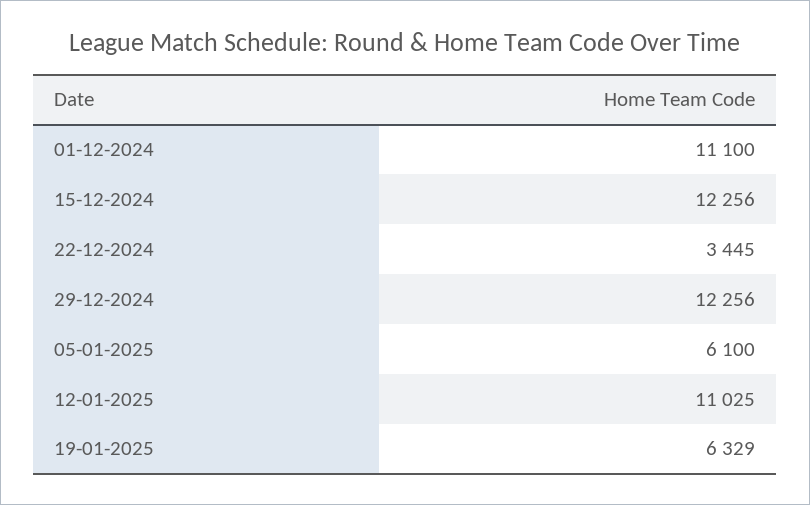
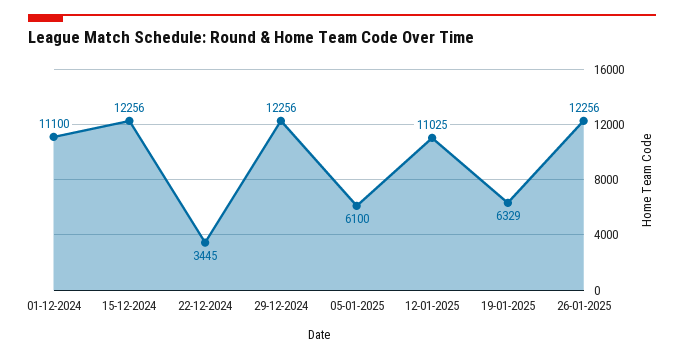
26-01-2025: none -> 12256

